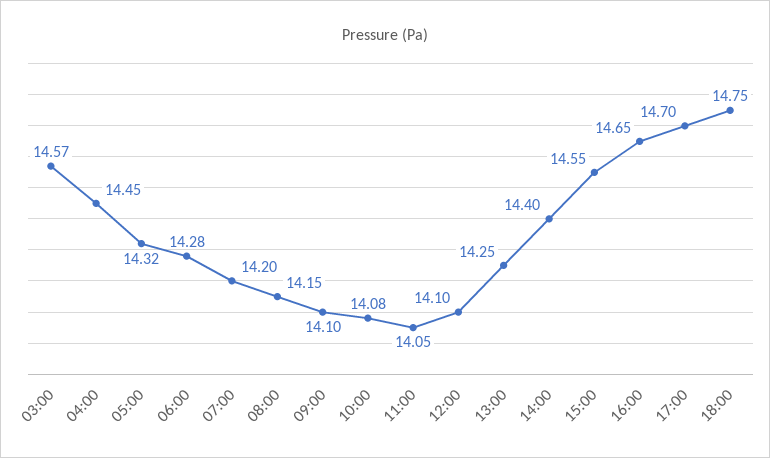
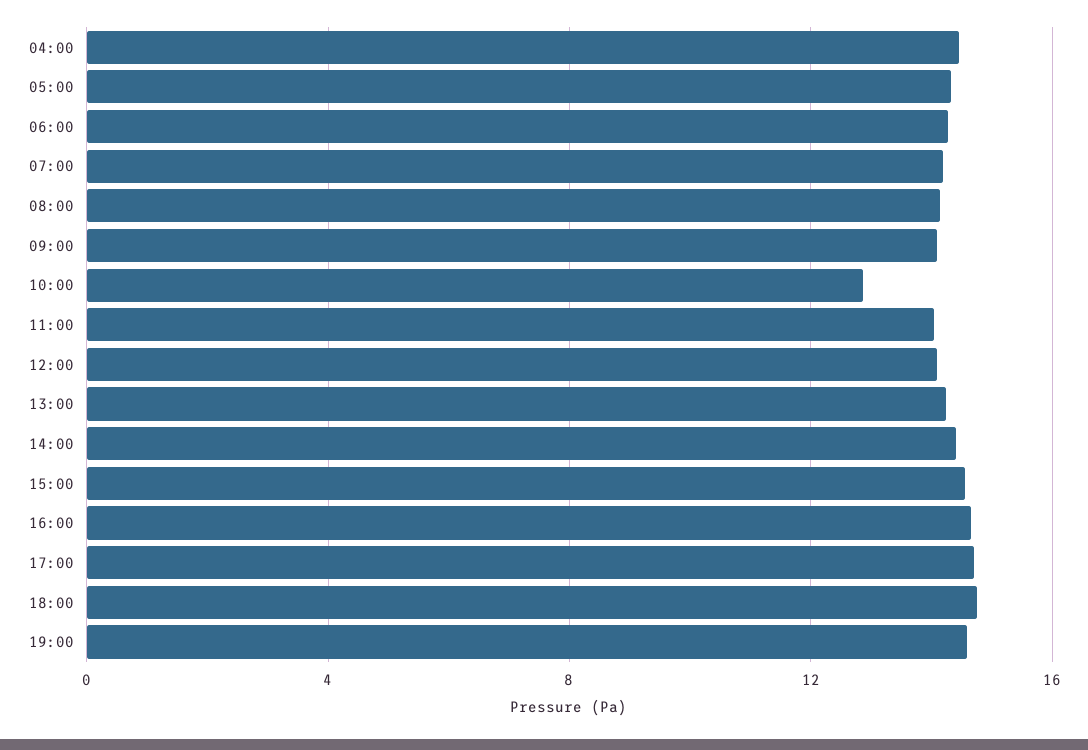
03:00: 14.57 -> none
10:00: 14.08 -> 13
19:00: none -> 14.5

